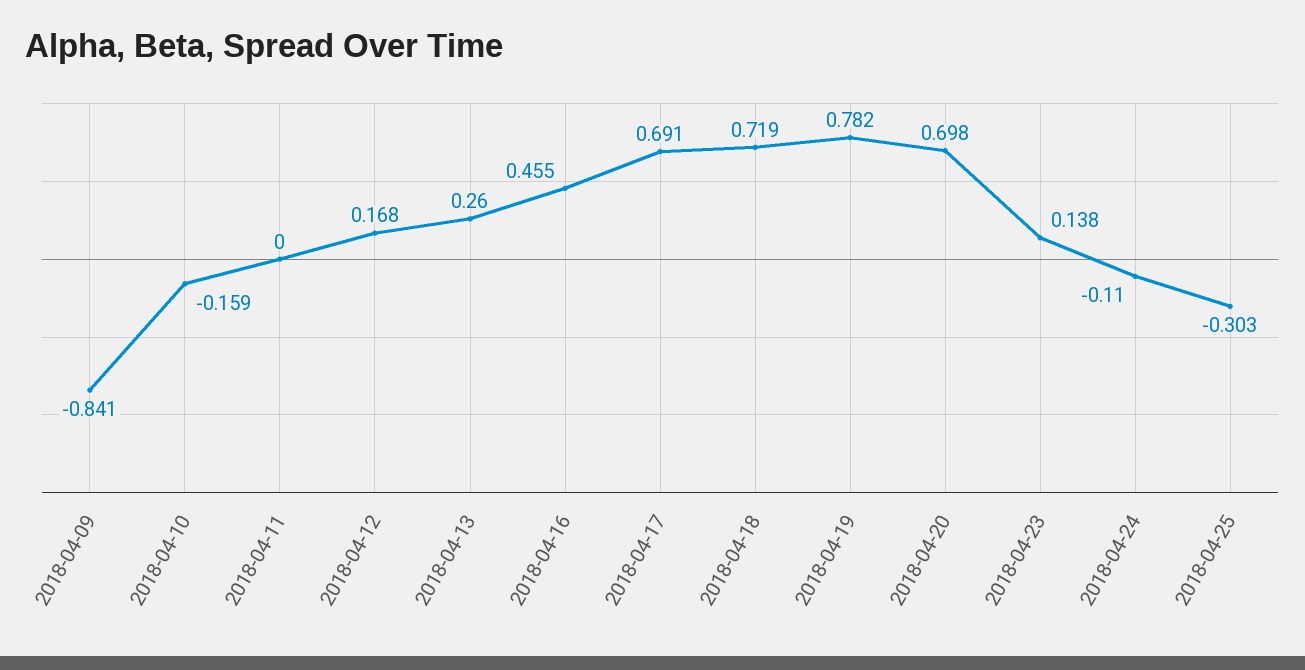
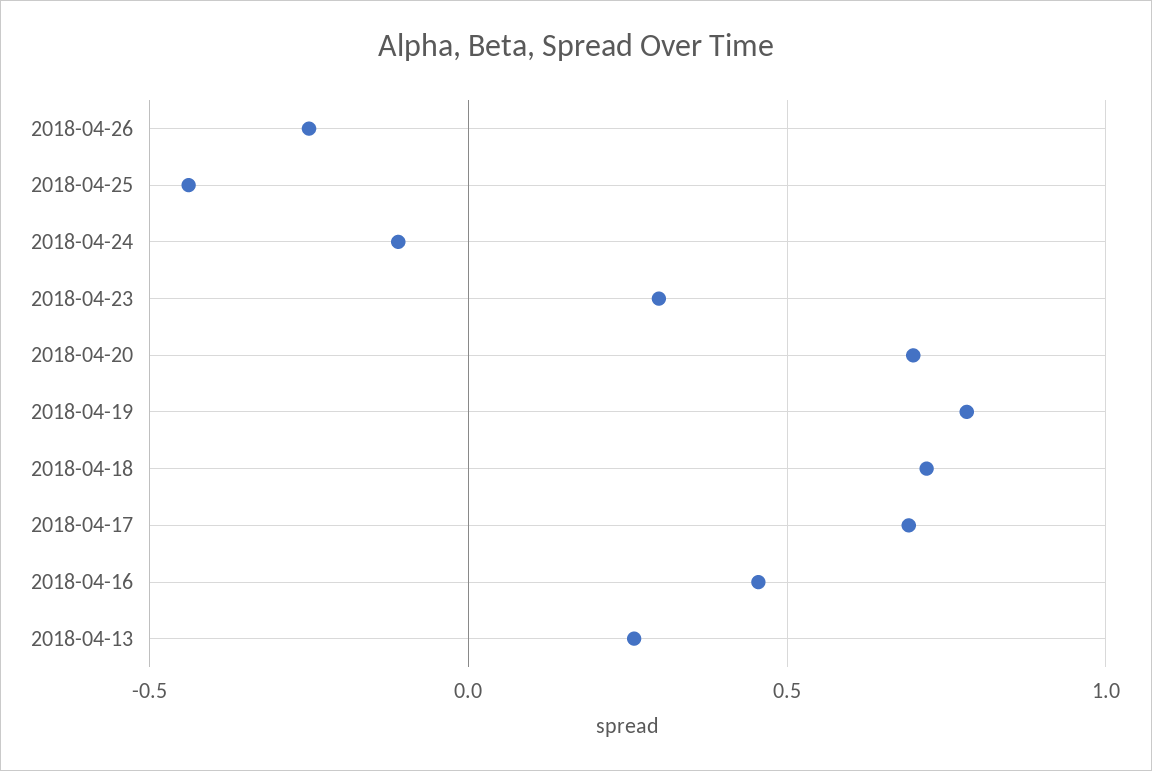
2018-04-09: -0.841 -> none
2018-04-10: -0.159 -> none
2018-04-11: 0 -> none
2018-04-12: 0.168 -> none
2018-04-23: 0.138 -> 0.3
2018-04-25: -0.303 -> -0.45
2018-04-26: none -> -0.25

